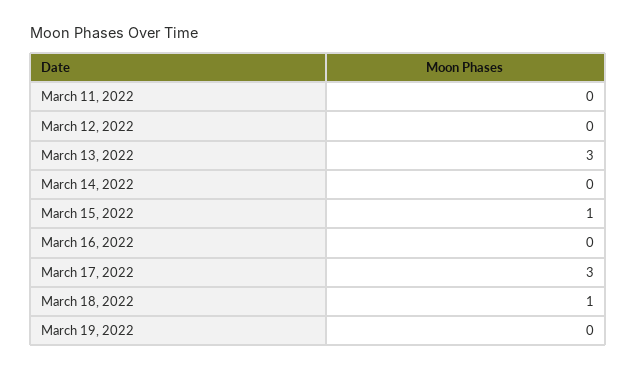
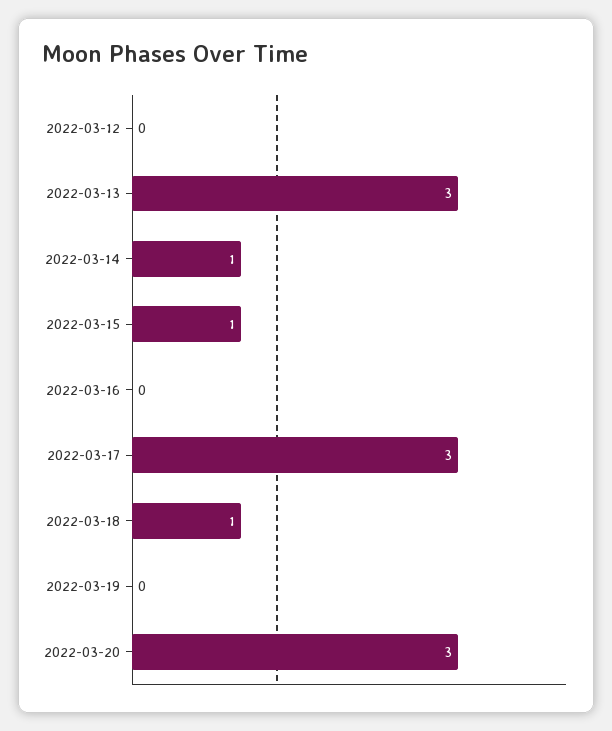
March 11, 2022: 0 -> none
March 14, 2022: 0 -> 1
2022-03-20: none -> 3

